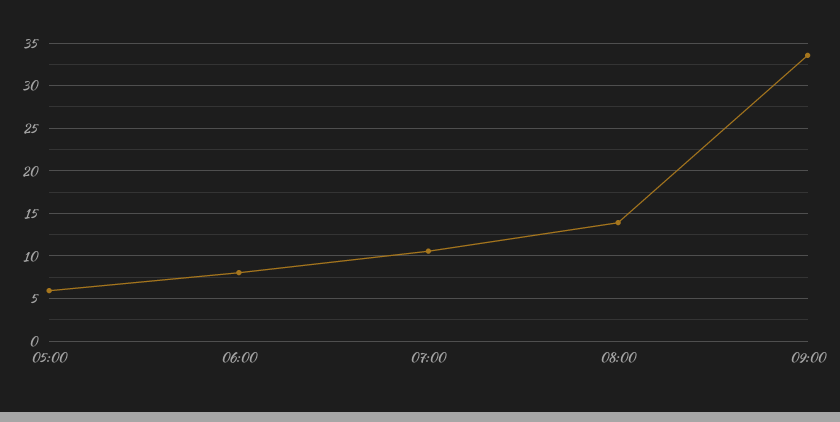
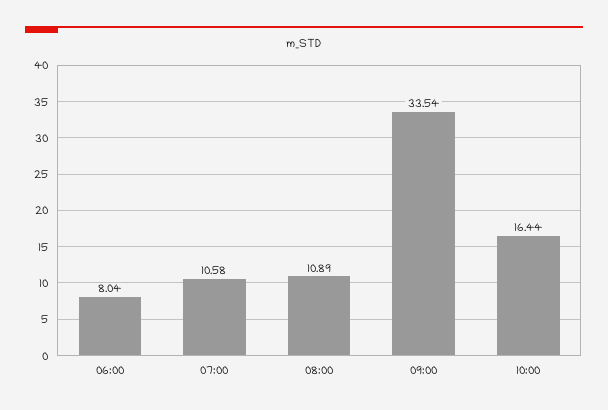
05:00: 6 -> none
08:00: 14 -> 10.89
10:00: none -> 16.44

